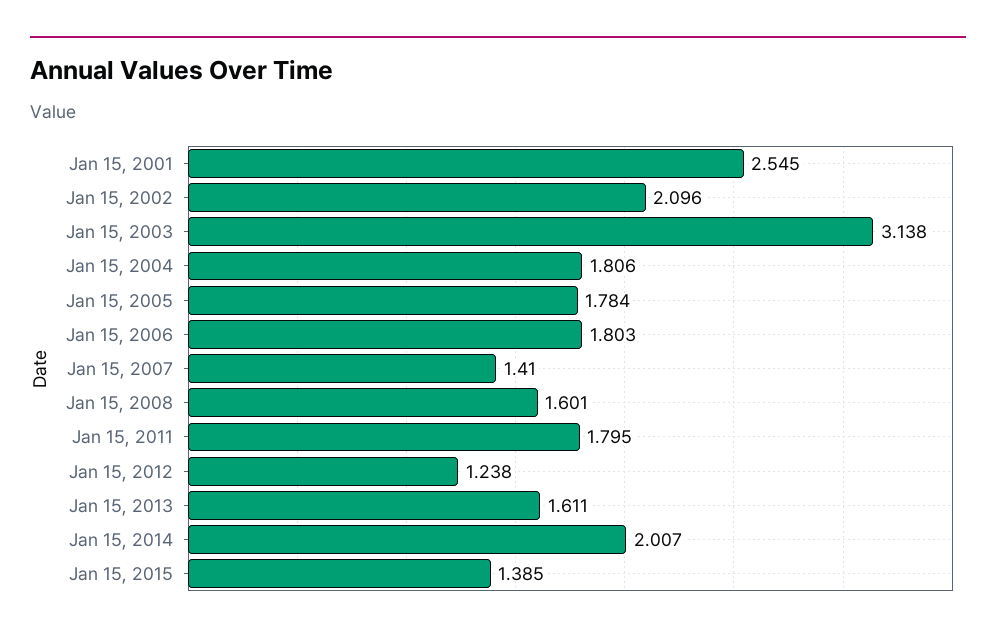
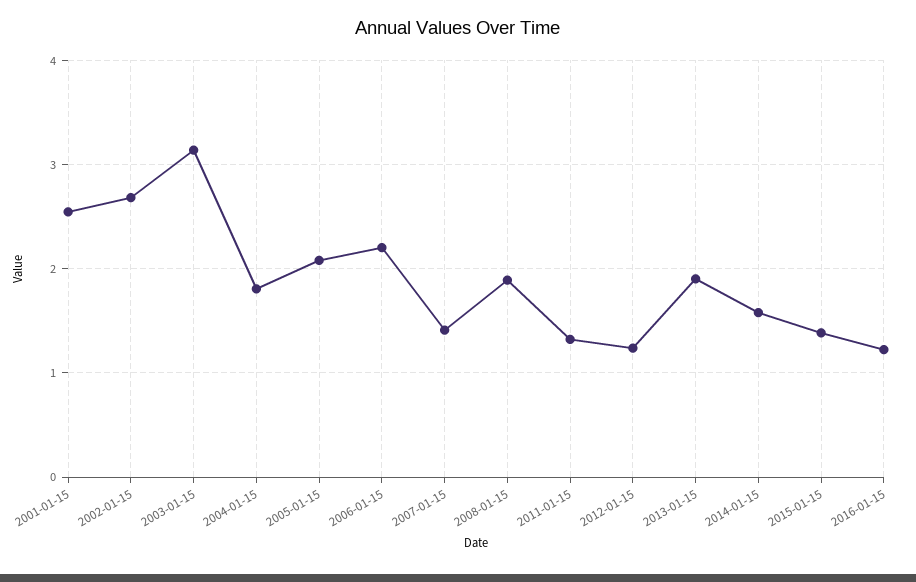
Jan 15, 2002: 2.096 -> 2.7
Jan 15, 2005: 1.784 -> 2.1
Jan 15, 2006: 1.803 -> 2.2
Jan 15, 2008: 1.601 -> 1.9
Jan 15, 2011: 1.795 -> 1.3
Jan 15, 2013: 1.611 -> 1.9
Jan 15, 2014: 2.007 -> 1.6
2016-01-15: none -> 1.2

